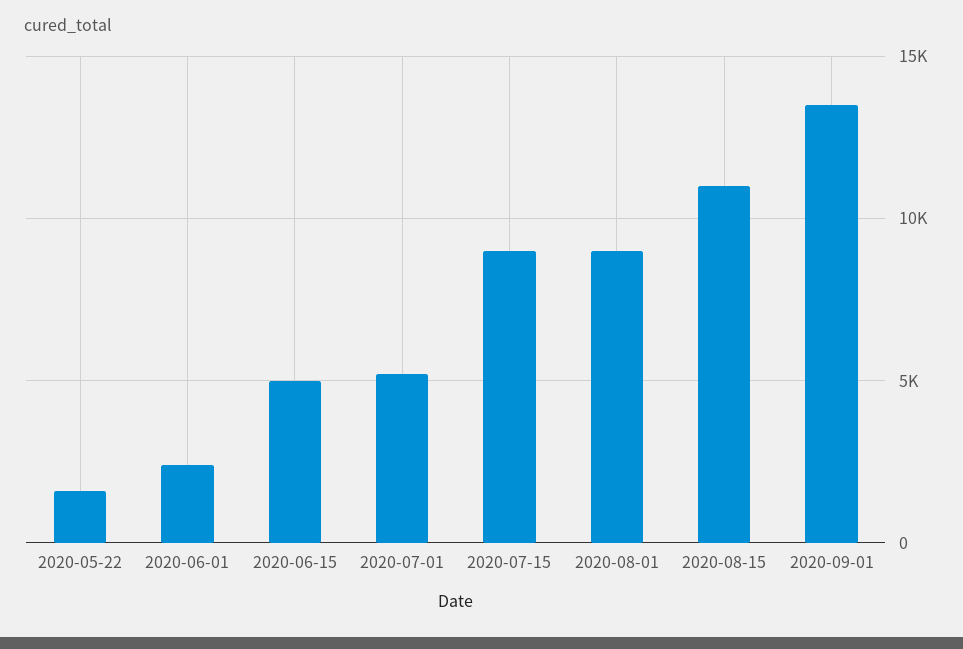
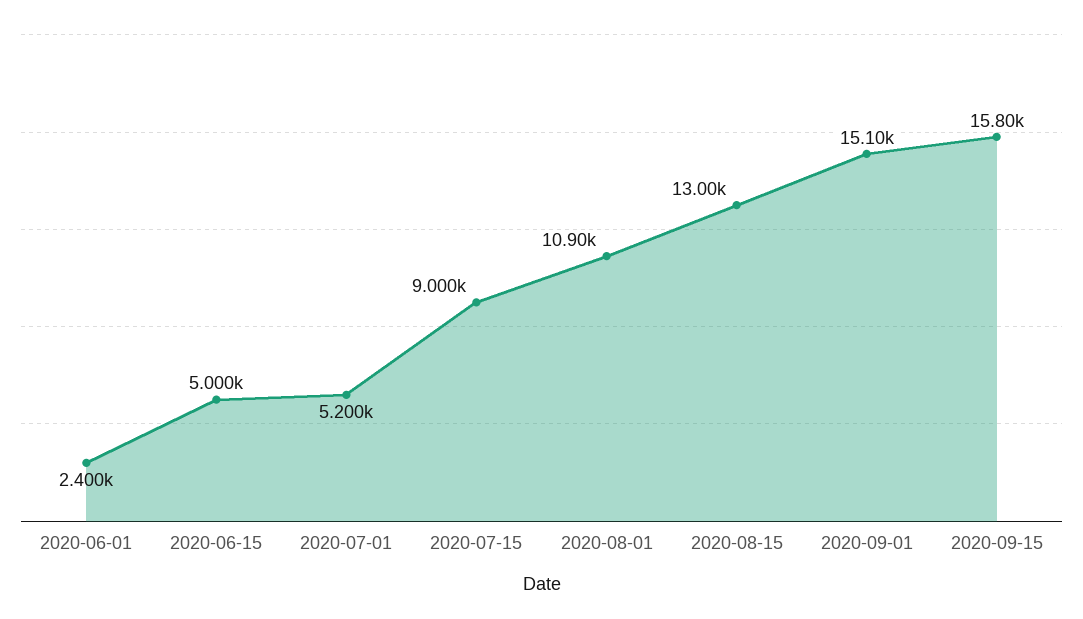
2020-05-22: 1500 -> none
2020-08-01: 9000 -> 10900
2020-08-15: 11000 -> 13000
2020-09-01: 13500 -> 15100
2020-09-15: none -> 15800

